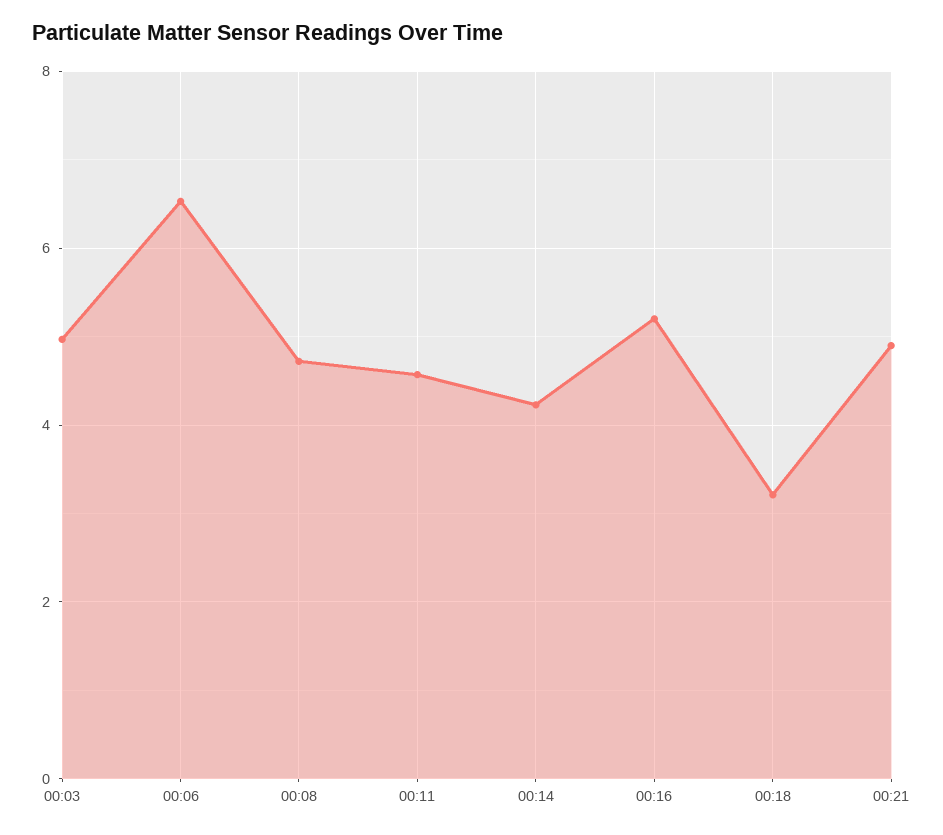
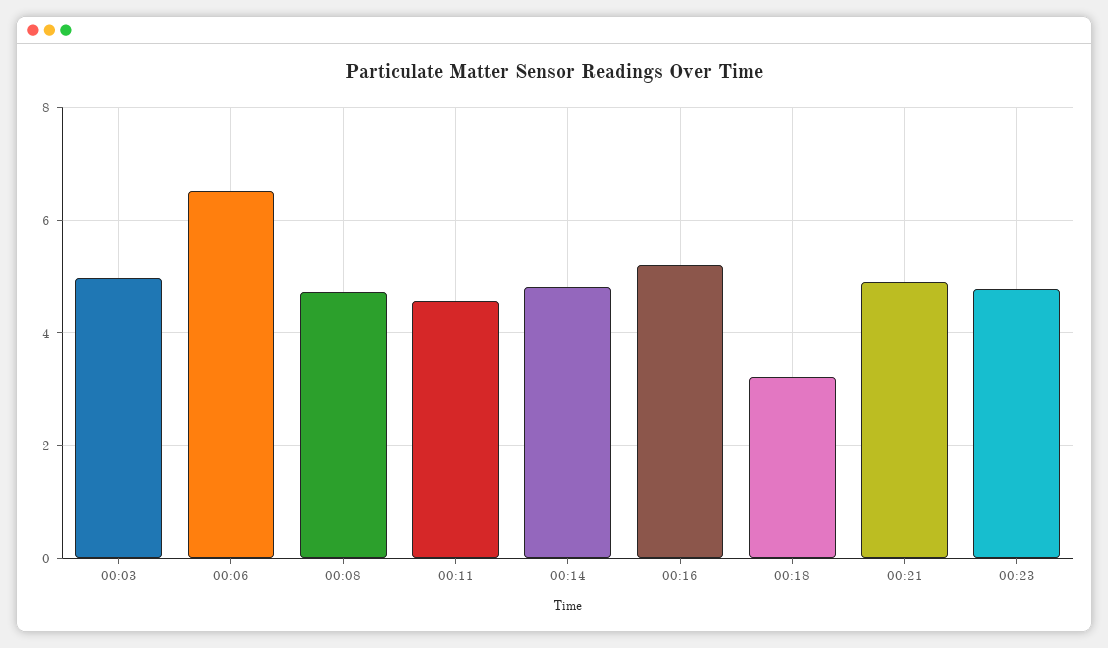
00:14: 4.2 -> 4.8
00:23: none -> 4.8

